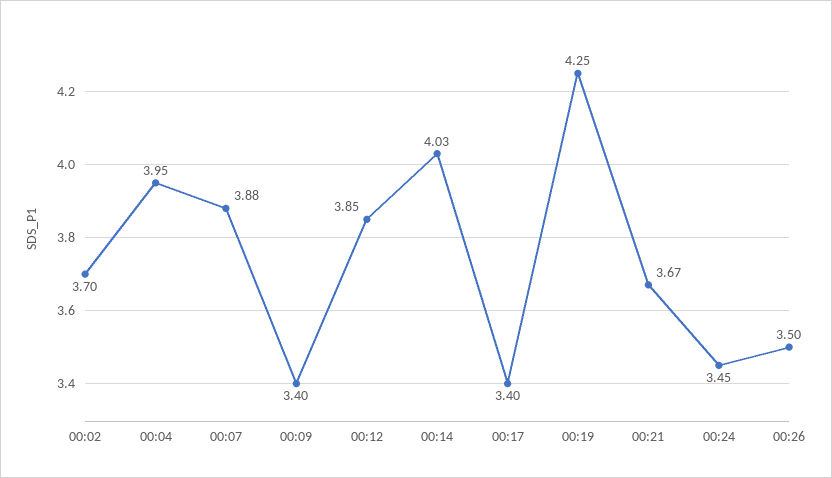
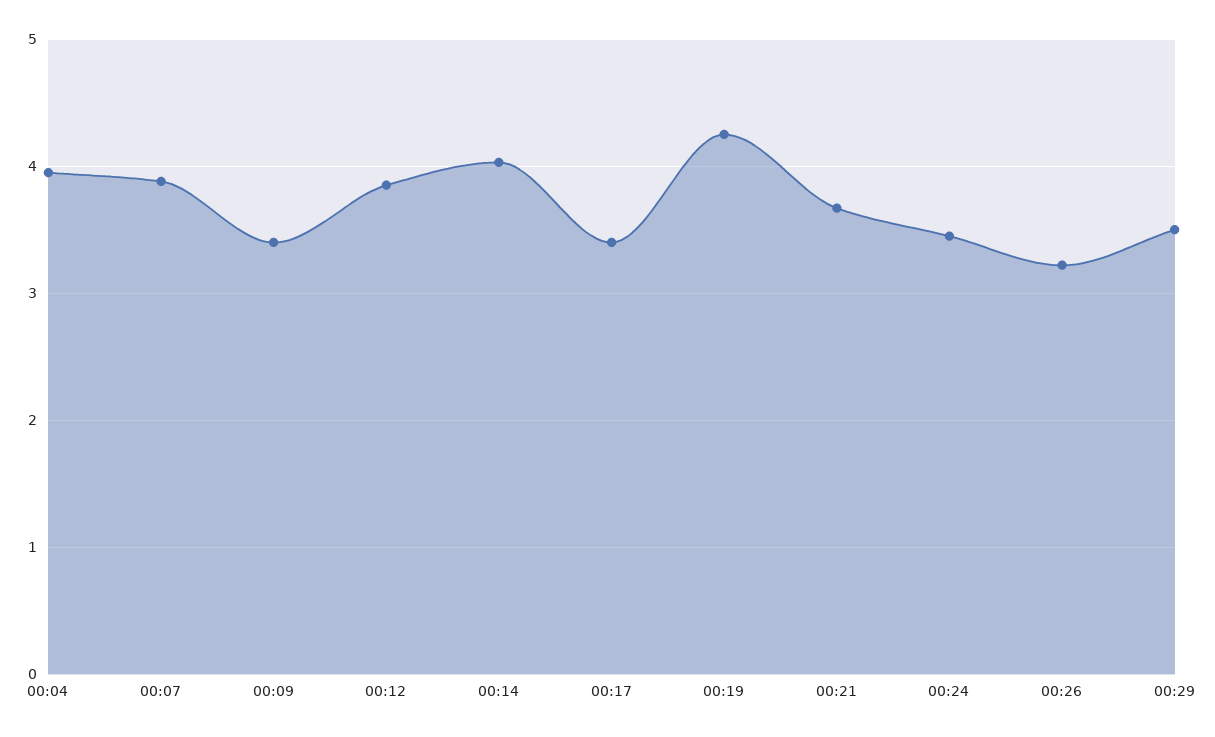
00:02: 3.7 -> none
00:26: 3.5 -> 3.2
00:29: none -> 3.5

